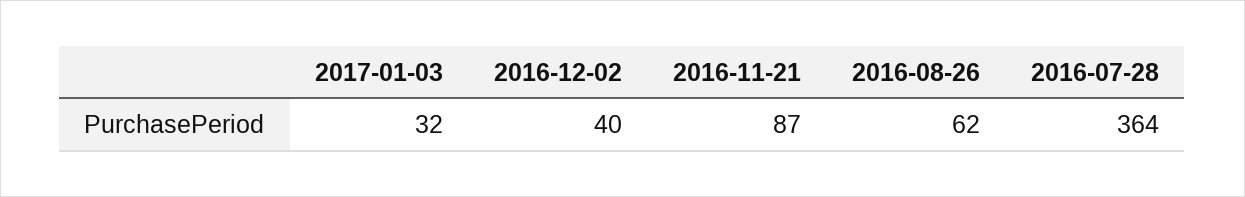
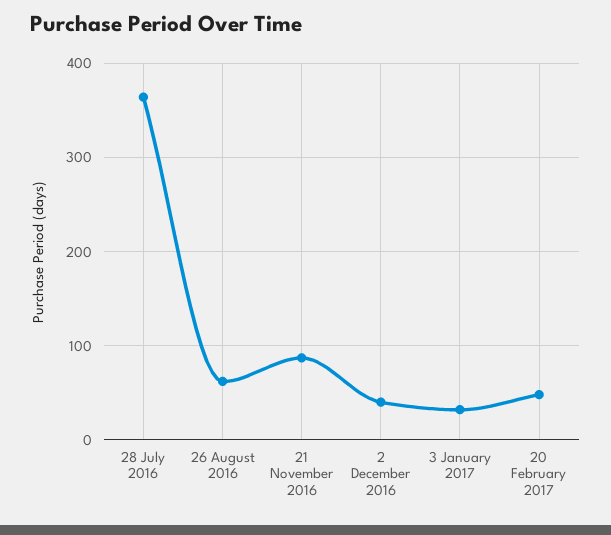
20 February 2017: none -> 50

